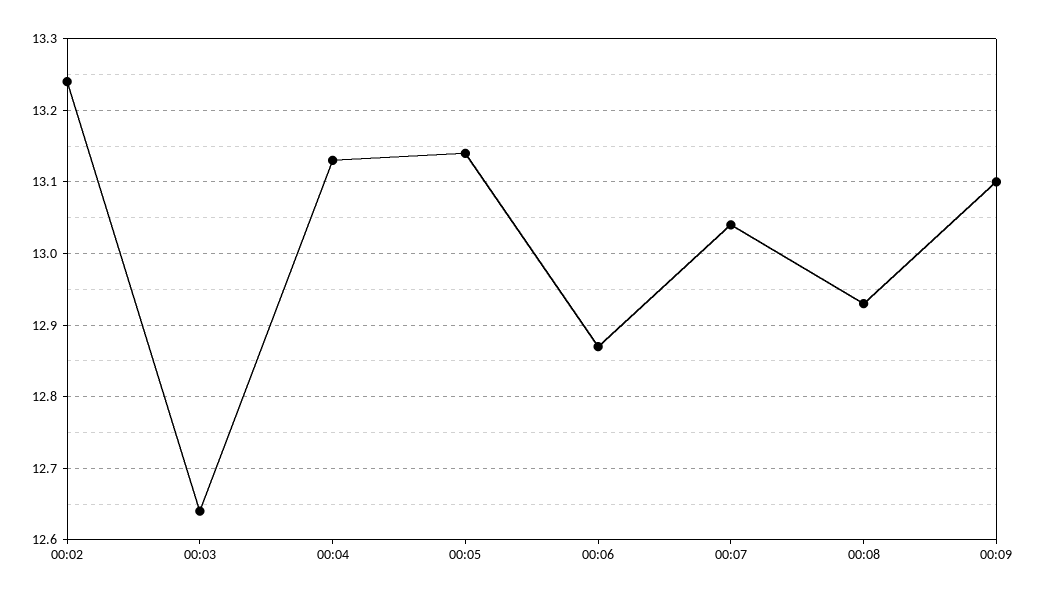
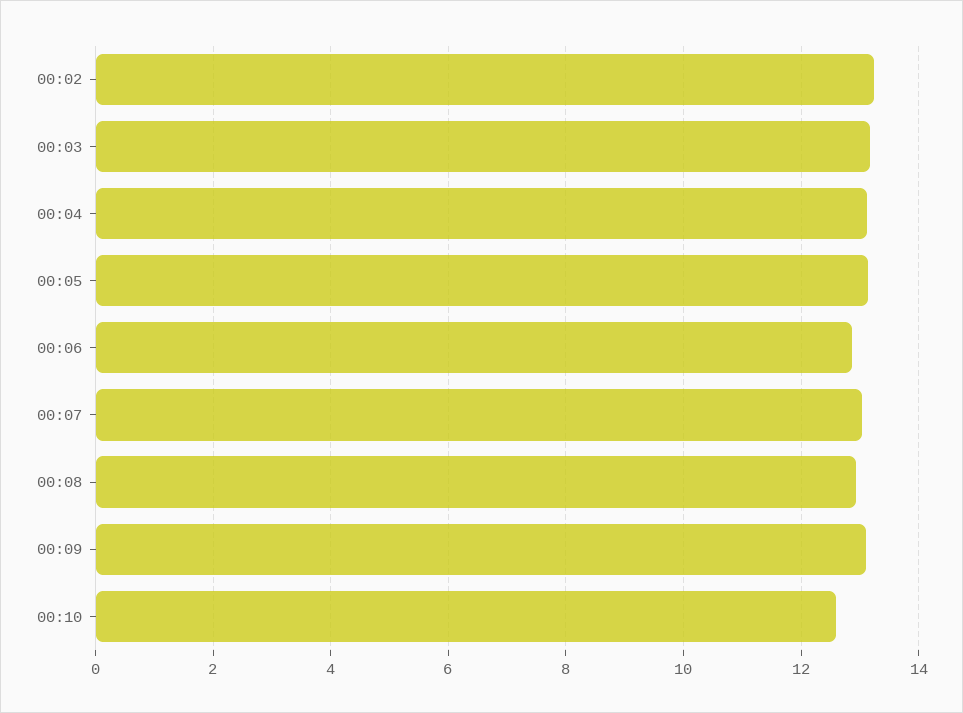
00:03: 12.64 -> 13.2
00:10: none -> 12.6

